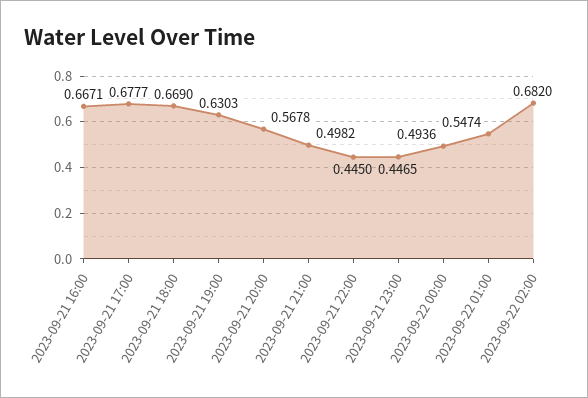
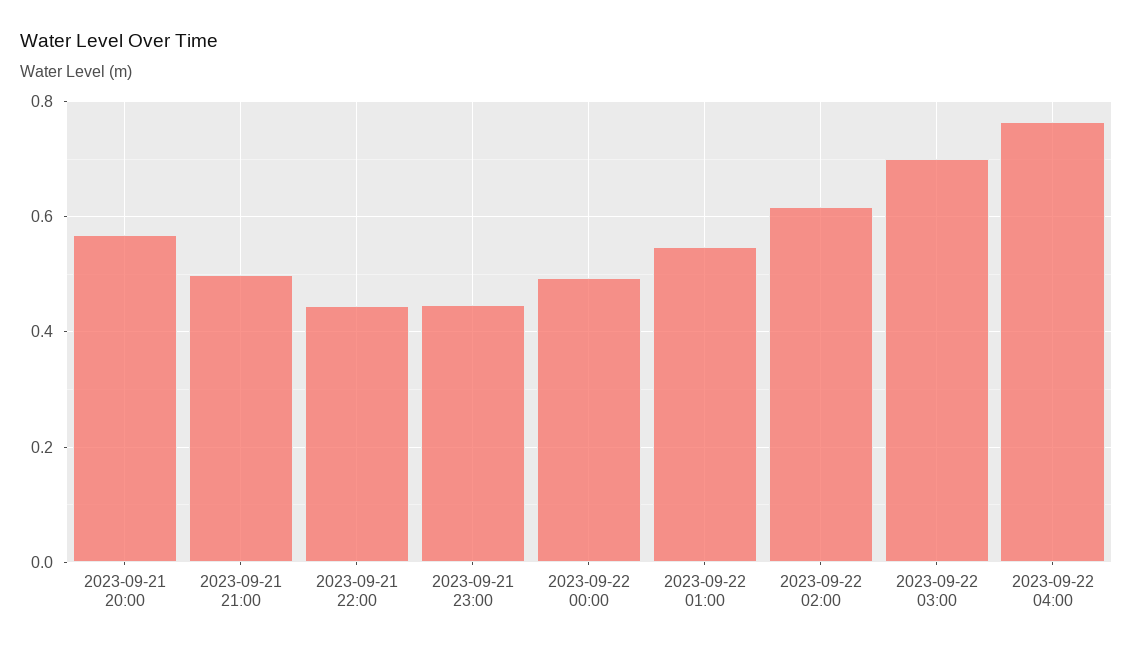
2023-09-21 16:00: 0.6671 -> none
2023-09-21 17:00: 0.6777 -> none
2023-09-21 18:00: 0.669 -> none
2023-09-21 19:00: 0.6303 -> none
2023-09-22 02:00: 0.682 -> 0.62
2023-09-22 03:00: none -> 0.7
2023-09-22 04:00: none -> 0.76

